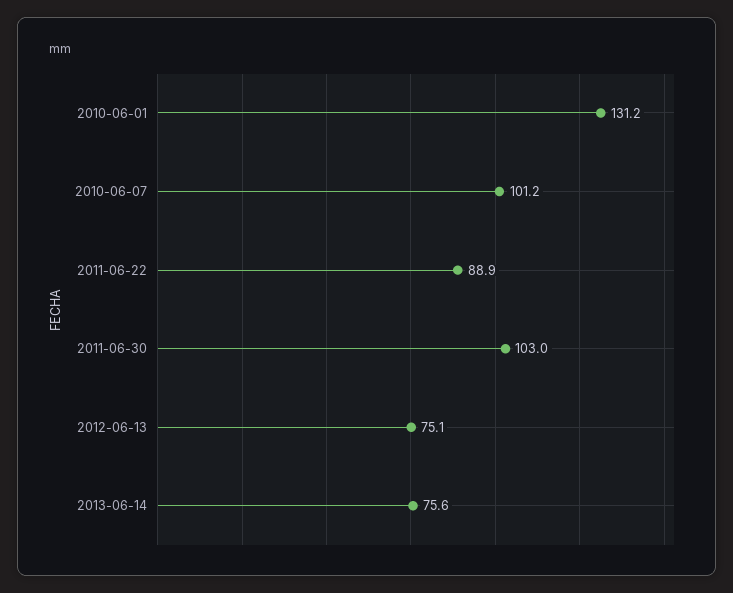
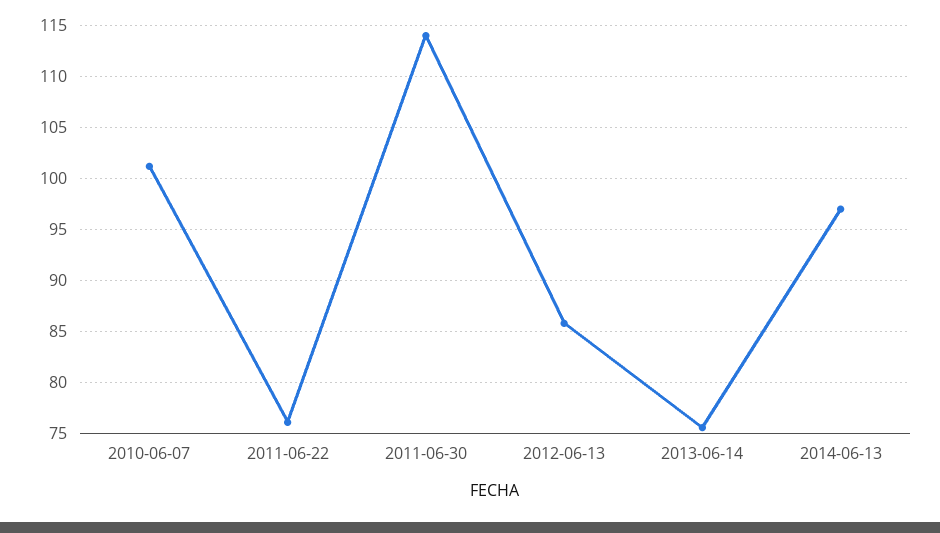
2010-06-01: 131.2 -> none
2011-06-22: 88.9 -> 76
2011-06-30: 103 -> 114
2012-06-13: 75.1 -> 86
2014-06-13: none -> 97

